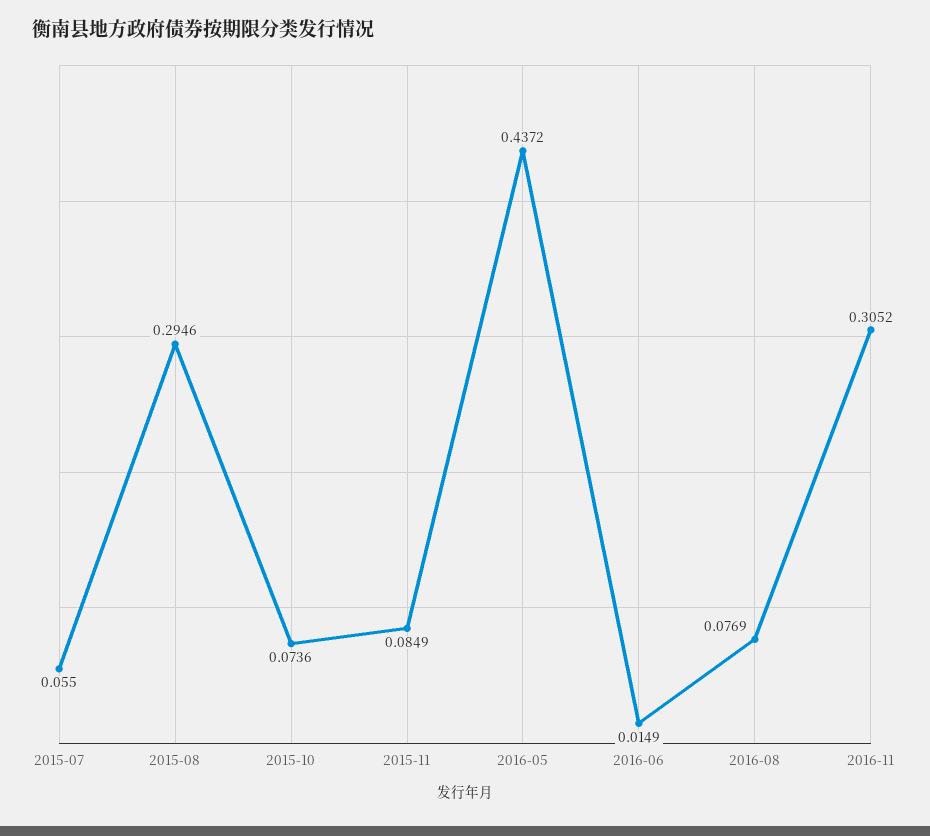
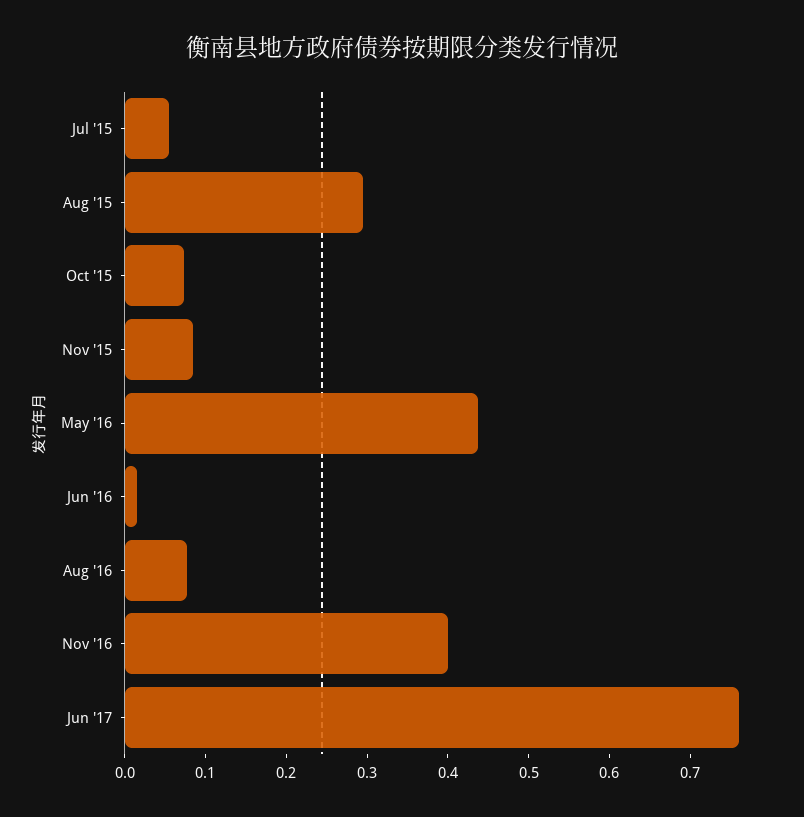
2016-11: 0.3052 -> 0.4
Jun '17: none -> 0.76

